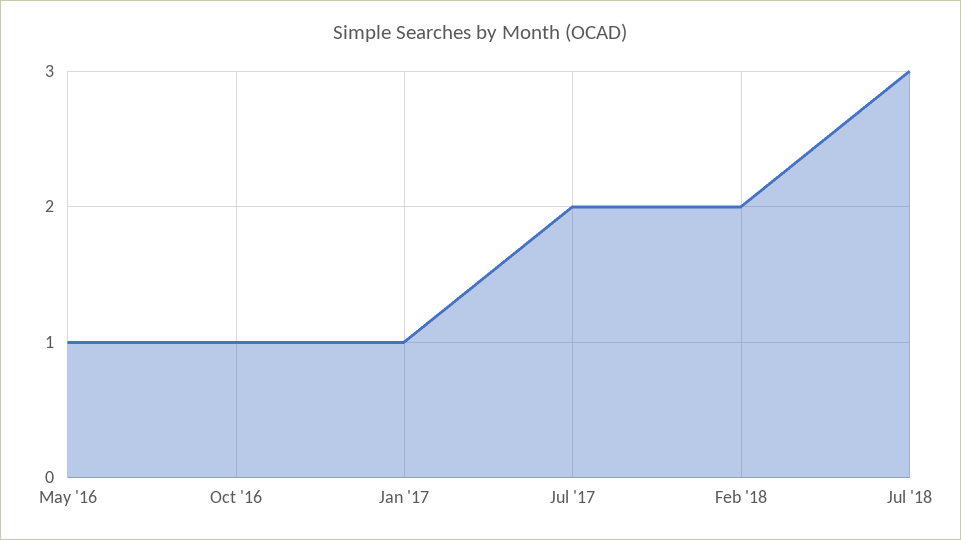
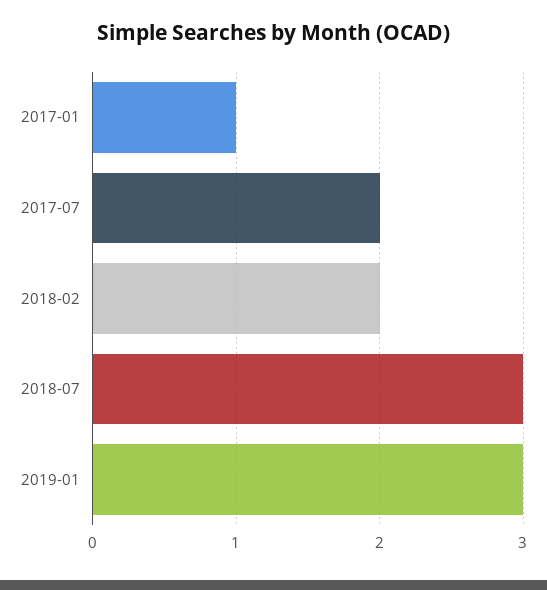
May '16: 1 -> none
Oct '16: 1 -> none
2019-01: none -> 3

